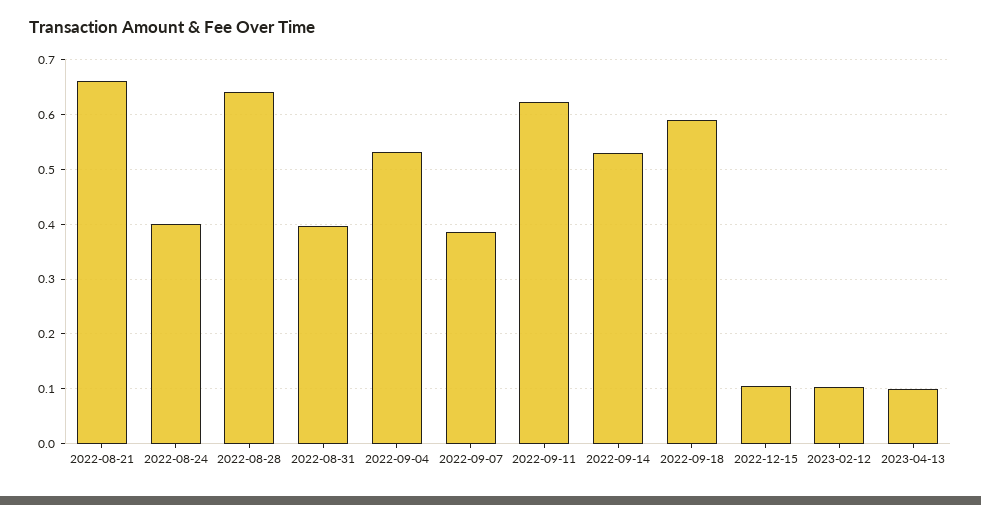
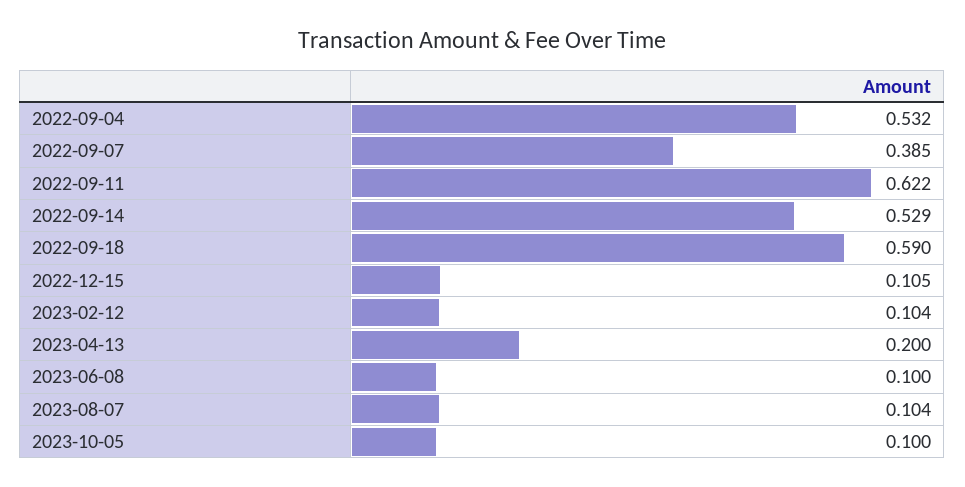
2022-08-21: 0.66 -> none
2022-08-24: 0.4 -> none
2022-08-28: 0.64 -> none
2022-08-31: 0.4 -> none
2023-04-13: 0.1 -> 0.2
2023-06-08: none -> 0.1
2023-08-07: none -> 0.104
2023-10-05: none -> 0.1

